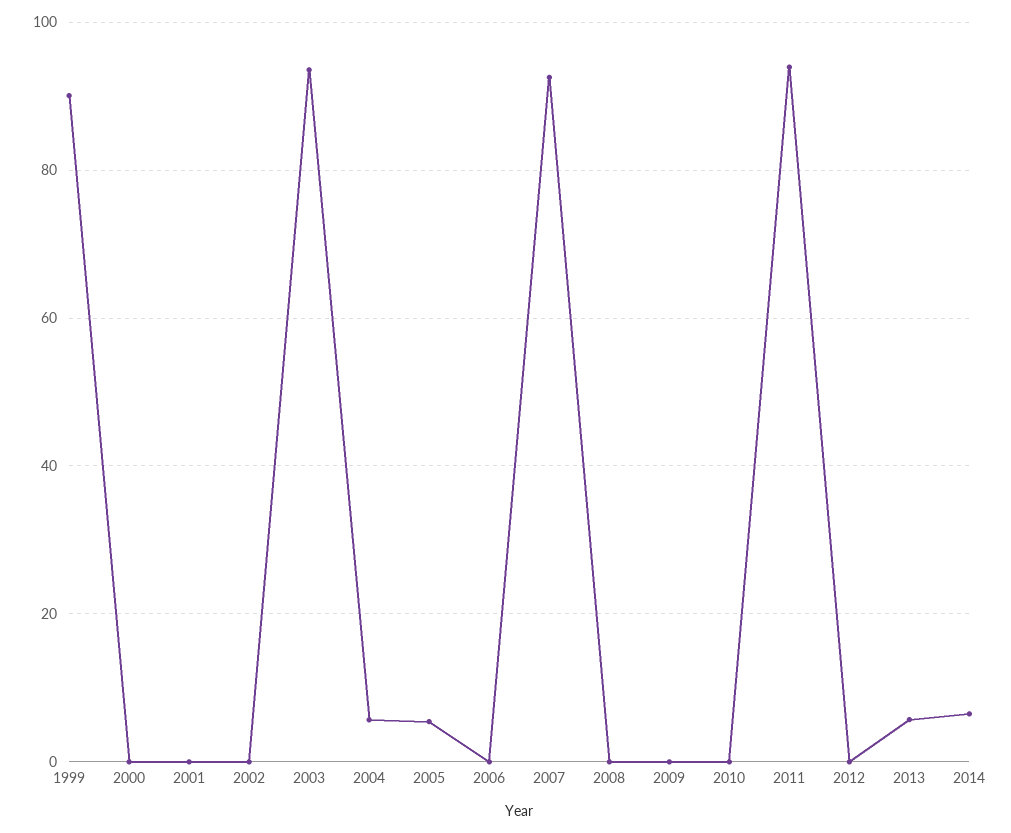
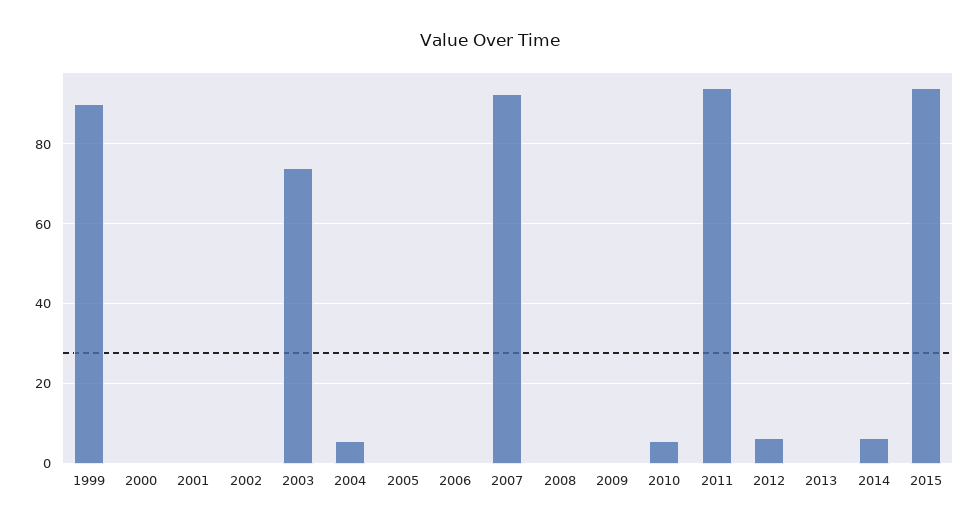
2003: 94 -> 74
2005: 6 -> 0
2010: 0 -> 6
2012: 0 -> 6
2013: 6 -> 0
2015: none -> 94

